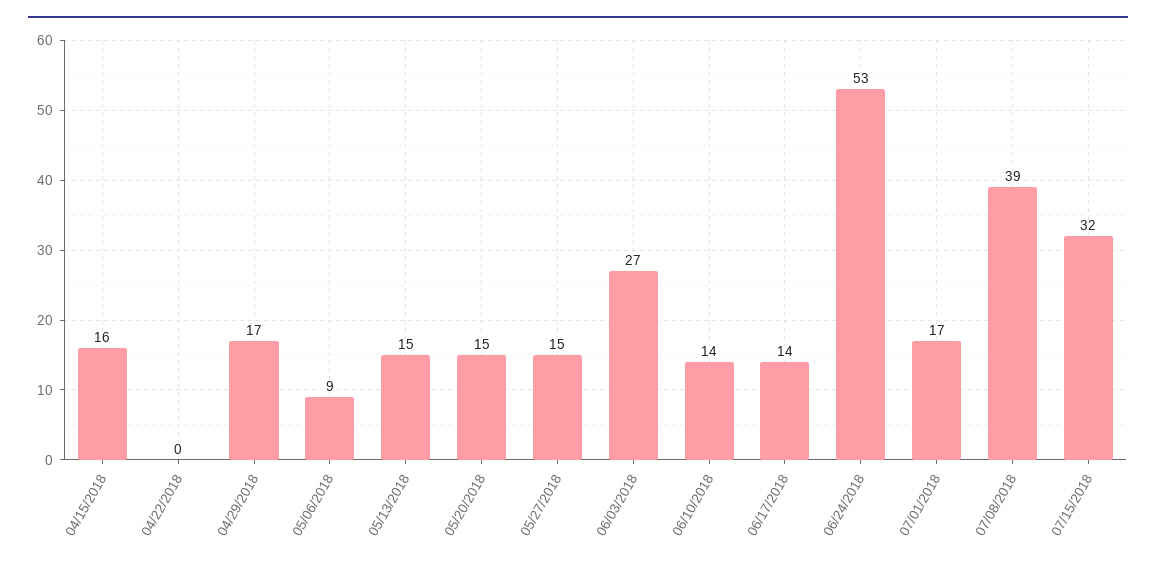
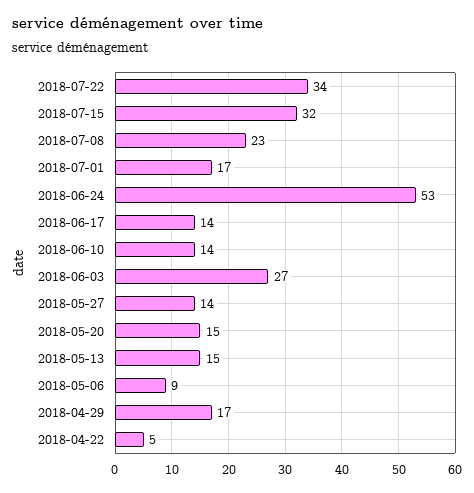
04/15/2018: 16 -> none
04/22/2018: 0 -> 5
05/27/2018: 15 -> 14
07/08/2018: 39 -> 23
2018-07-22: none -> 34

